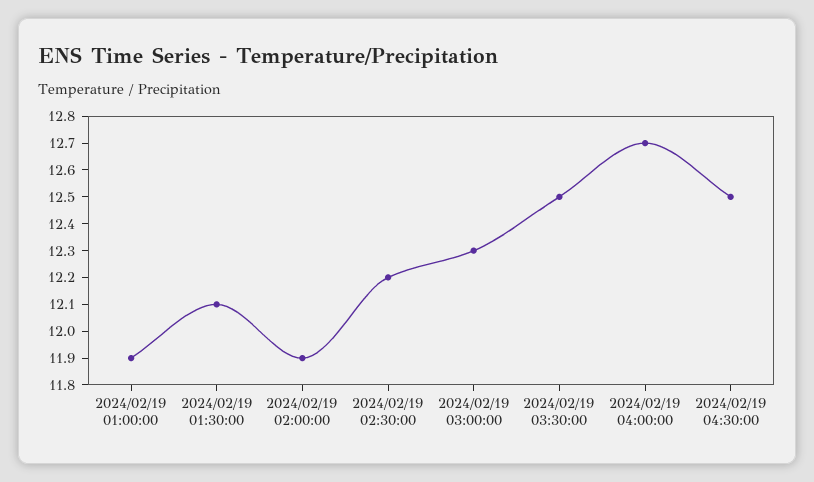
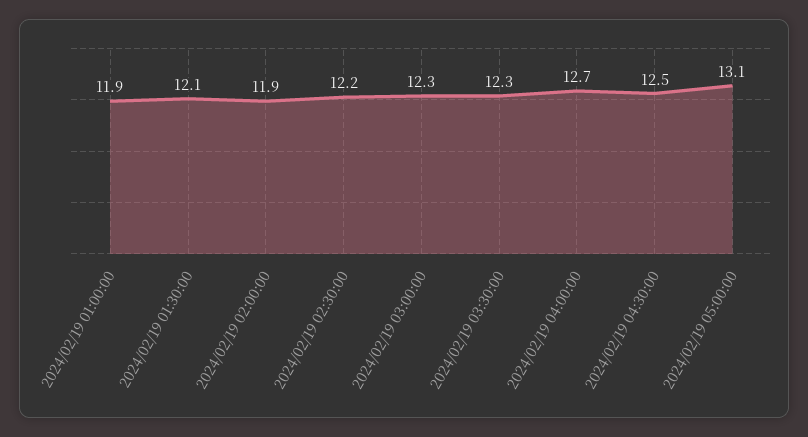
2024/02/19 03:30:00: 12.5 -> 12.3
2024/02/19 05:00:00: none -> 13.1

